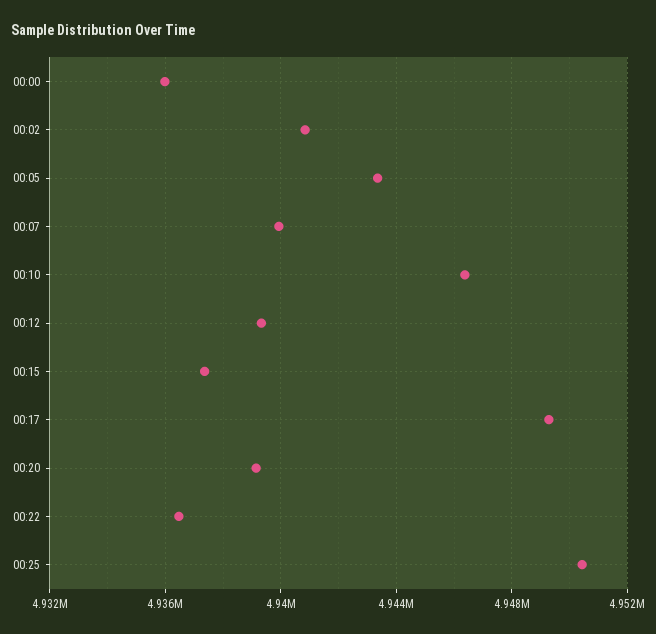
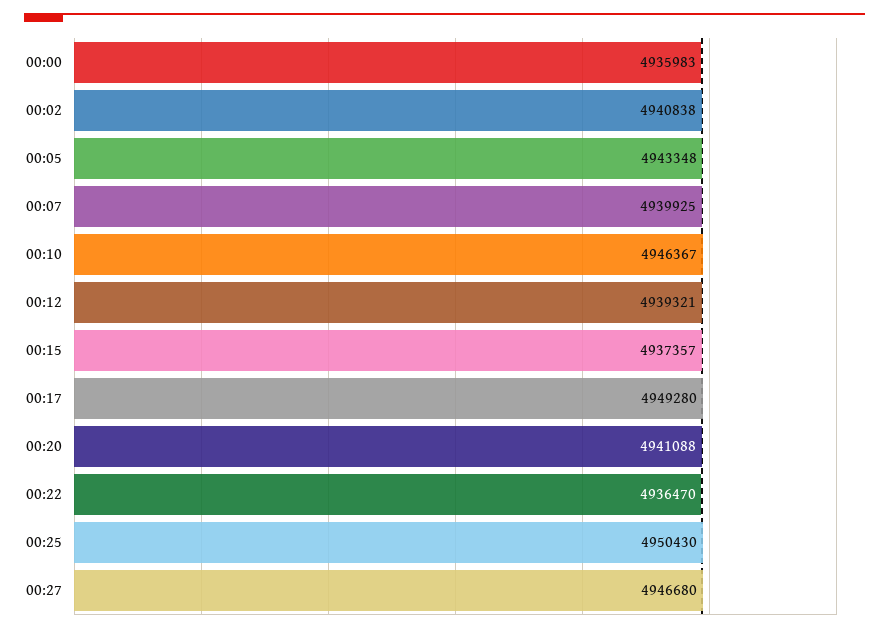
00:20: 4939000 -> 4941088
00:27: none -> 4946680

